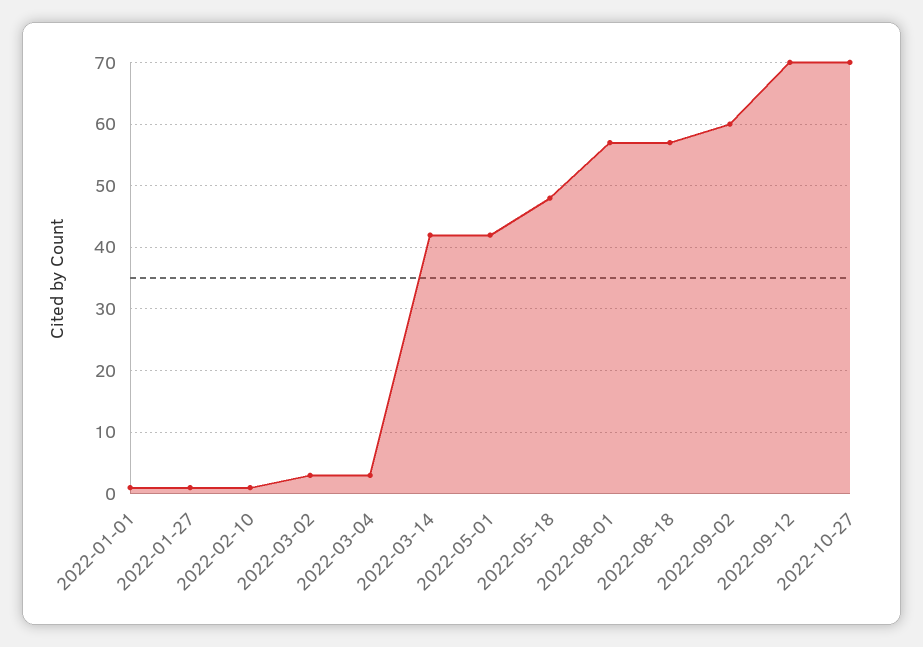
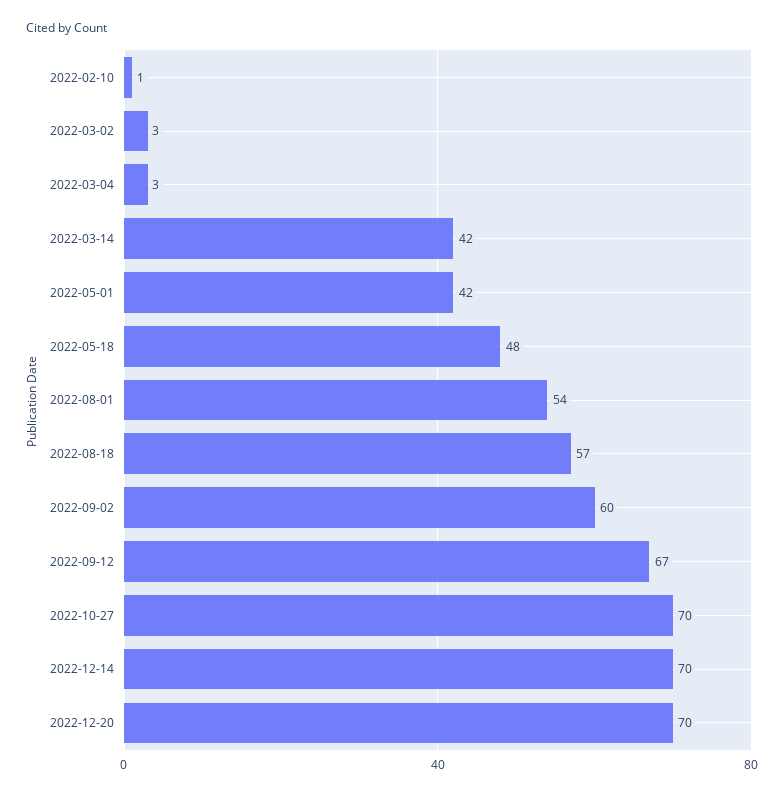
2022-01-01: 1 -> none
2022-01-27: 1 -> none
2022-08-01: 57 -> 54
2022-09-12: 70 -> 67
2022-12-14: none -> 70
2022-12-20: none -> 70

